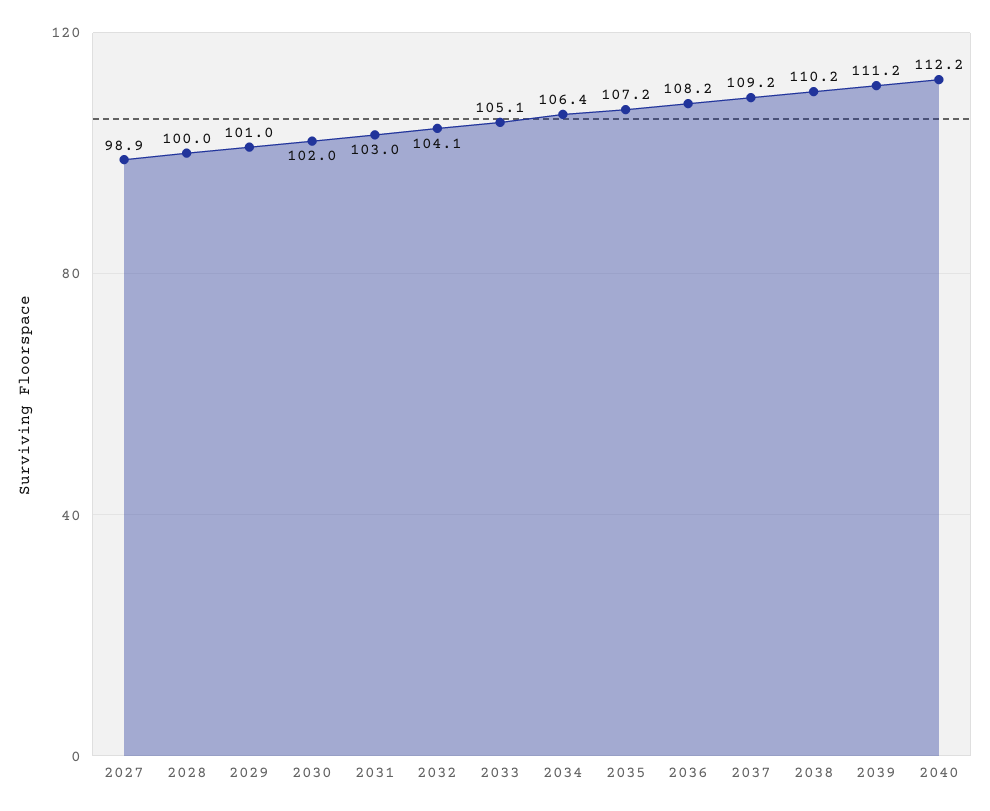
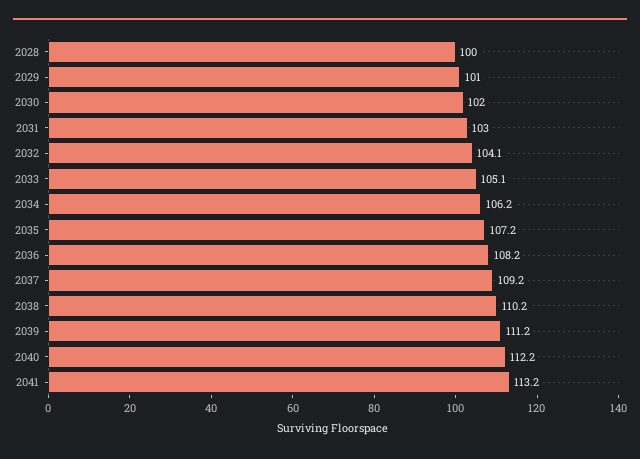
2027: 98.9 -> none
2034: 106.4 -> 106.2
2041: none -> 113.2

